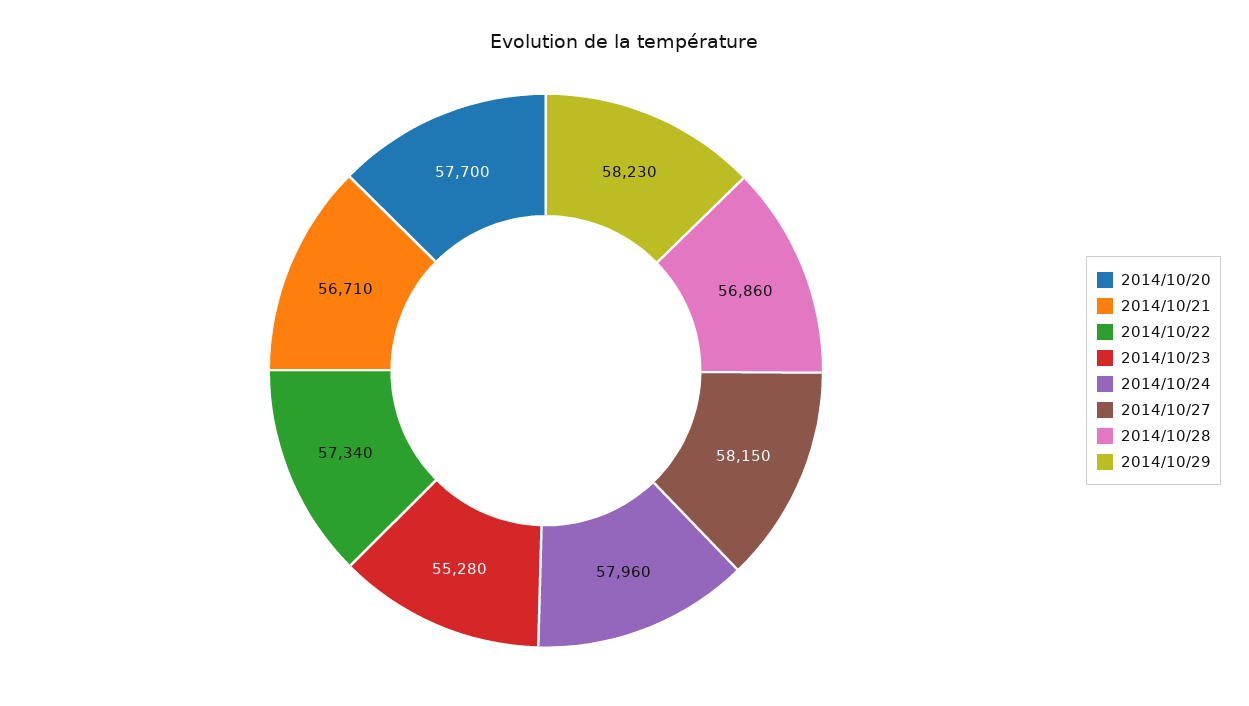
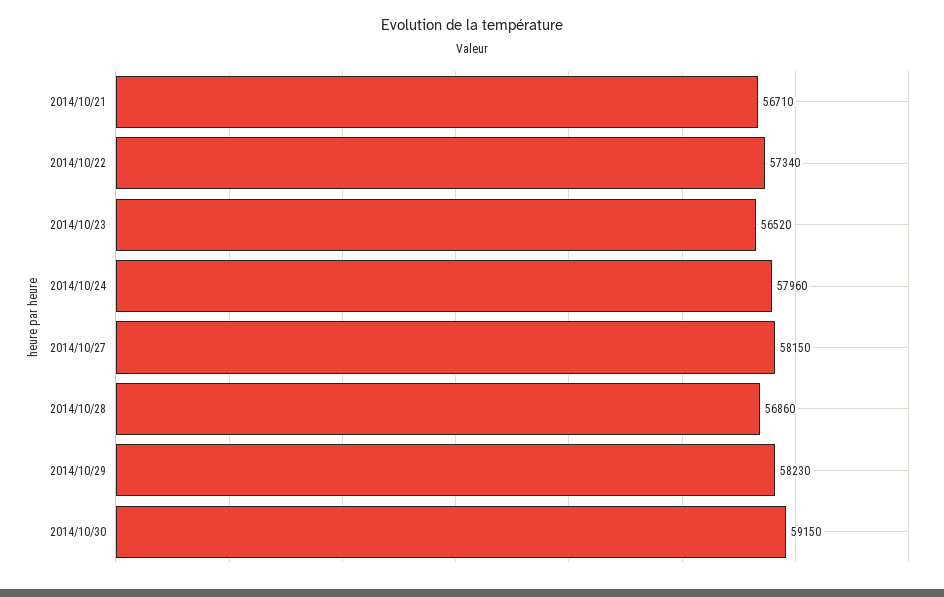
2014/10/20: 57700 -> none
2014/10/23: 55280 -> 56520
2014/10/30: none -> 59150

